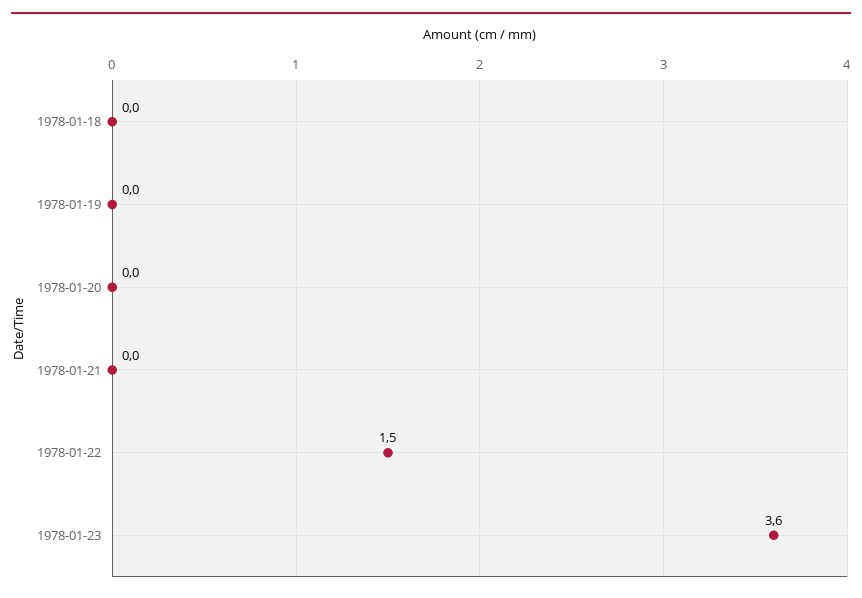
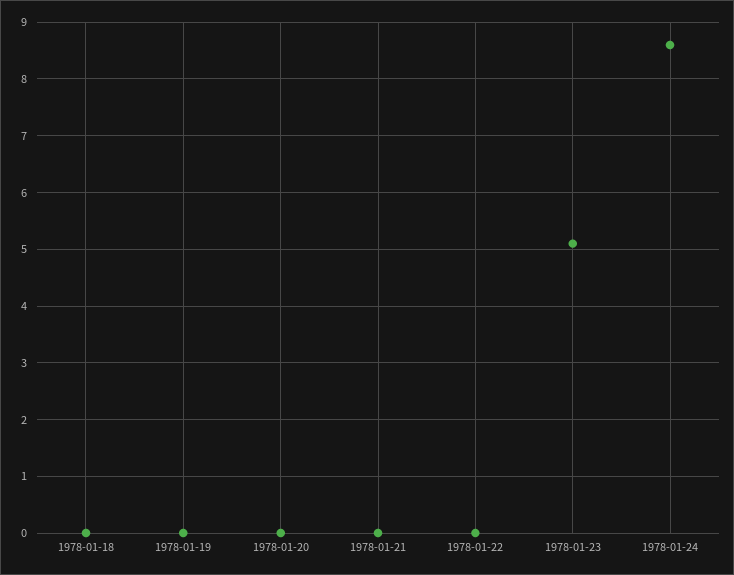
1978-01-22: 1.5 -> 0
1978-01-23: 3.6 -> 5
1978-01-24: none -> 8.5

